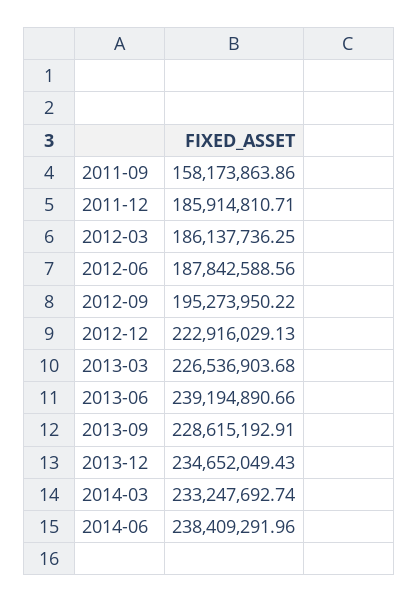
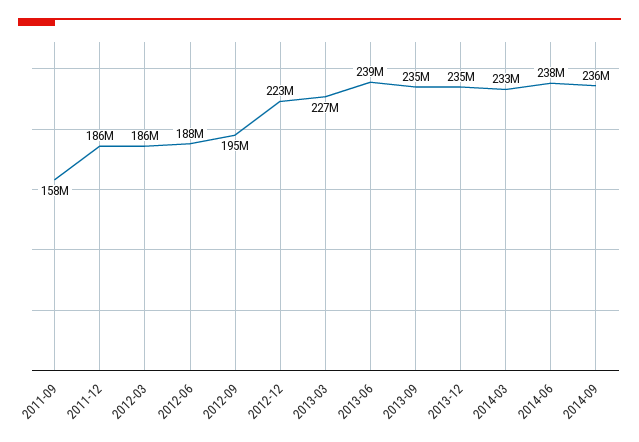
2013-09: 228615192.91 -> 235000000
2014-09: none -> 236000000

